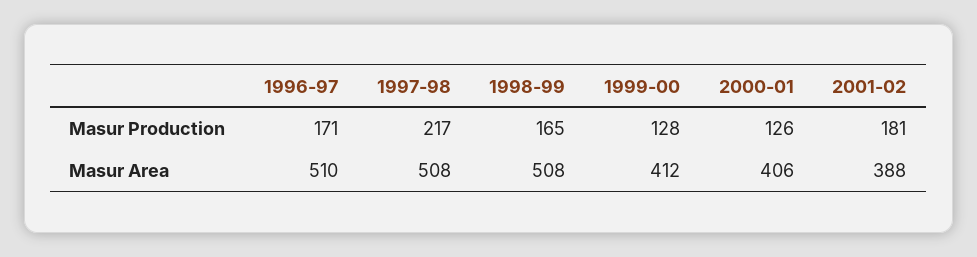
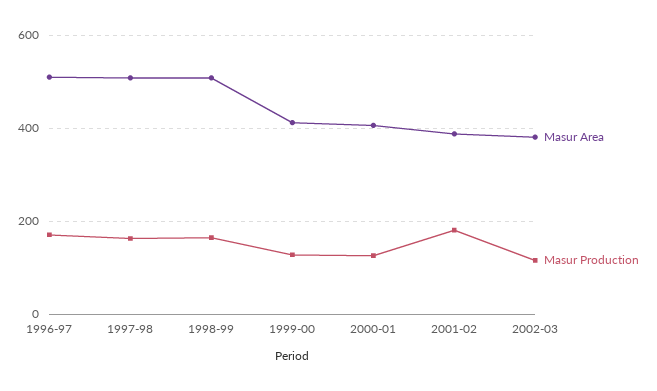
Masur Production, 1997-98: 217 -> 160
Masur Area, 2002-03: none -> 380
Masur Production, 2002-03: none -> 120

